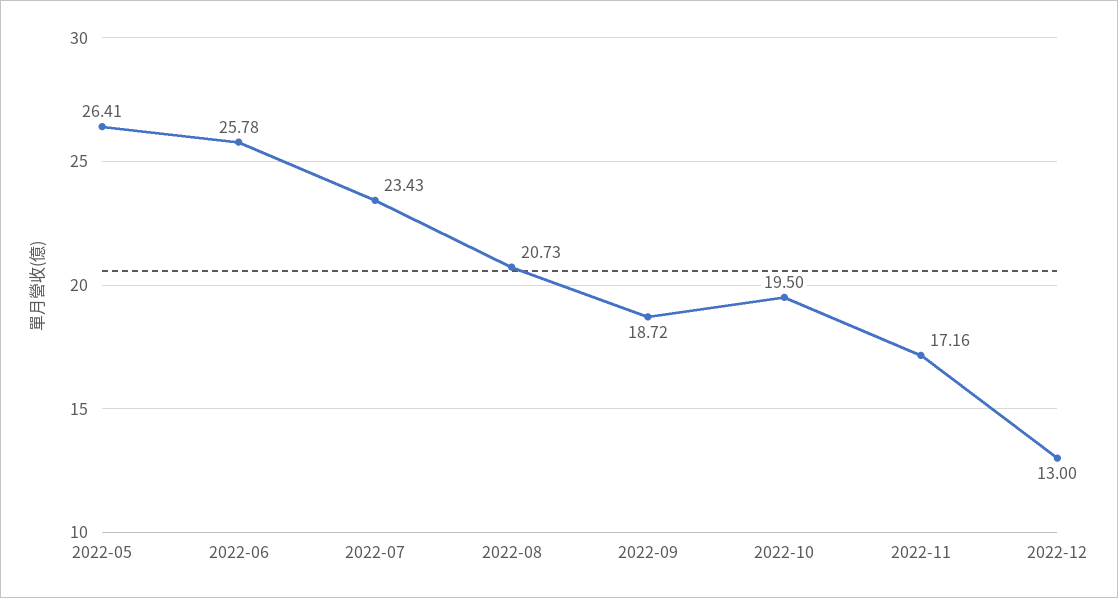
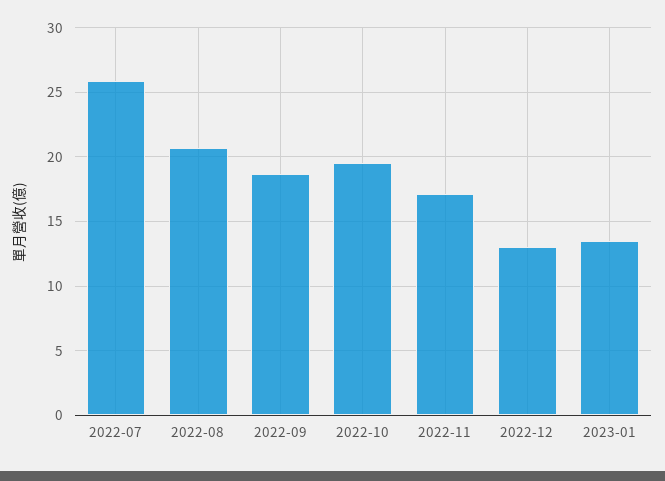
2022-05: 26.41 -> none
2022-06: 25.78 -> none
2022-07: 23.43 -> 26
2023-01: none -> 13.5

